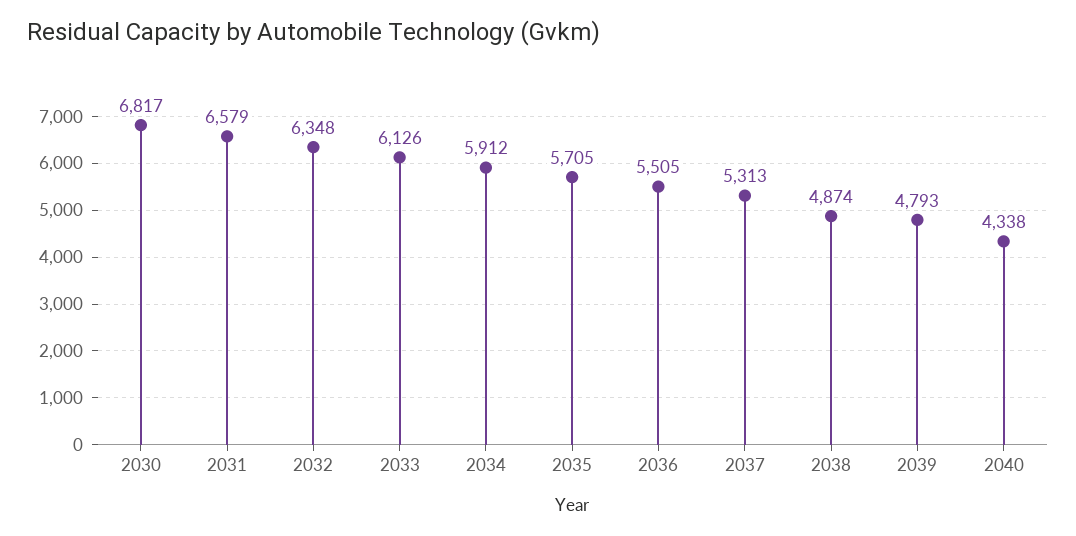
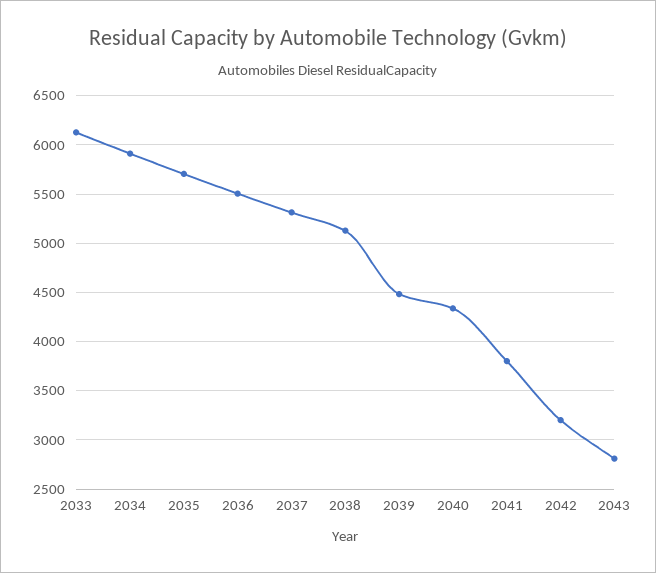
2030: 6817 -> none
2031: 6579 -> none
2032: 6348 -> none
2038: 4874 -> 5100
2039: 4793 -> 4500
2041: none -> 3800
2042: none -> 3200
2043: none -> 2800

